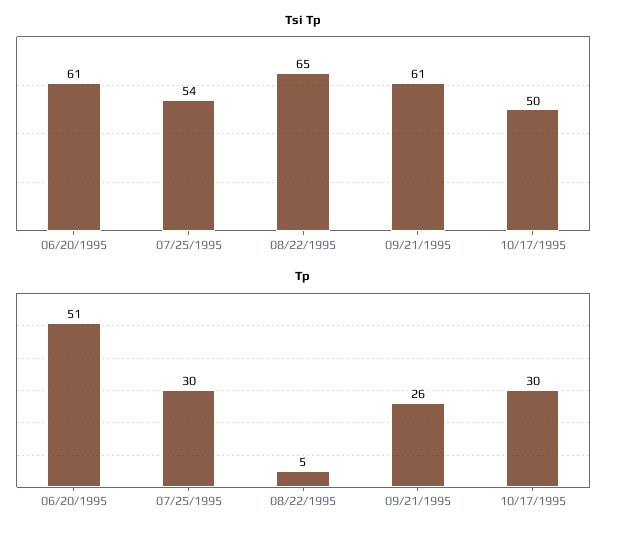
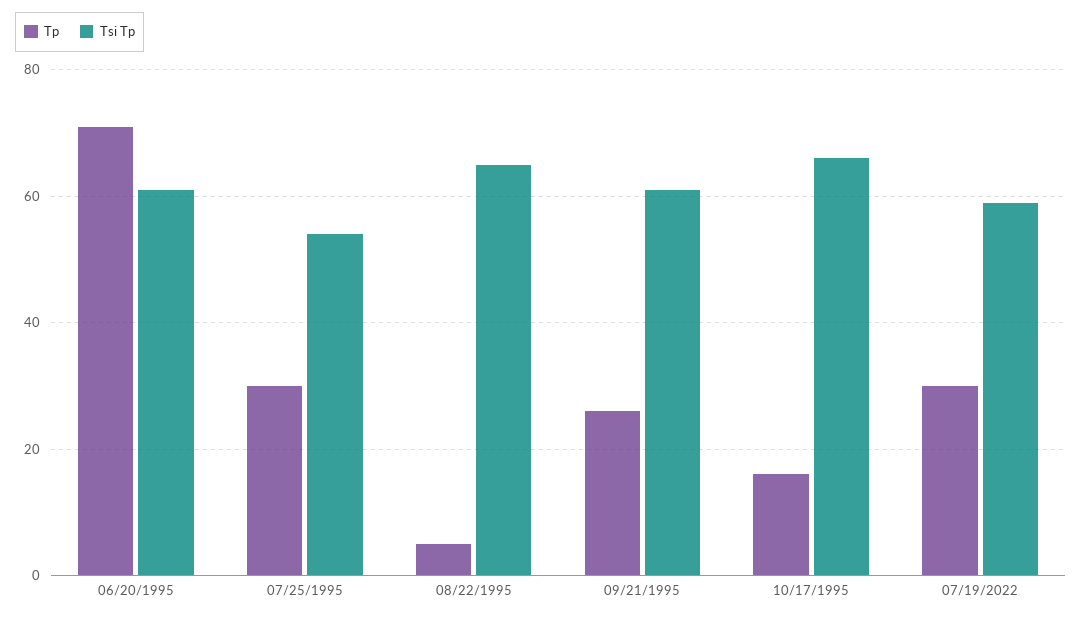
Tsi Tp, 10/17/1995: 50 -> 65
Tp, 06/20/1995: 51 -> 70
Tp, 10/17/1995: 30 -> 15
Tp, 07/19/2022: none -> 30
Tsi Tp, 07/19/2022: none -> 60

